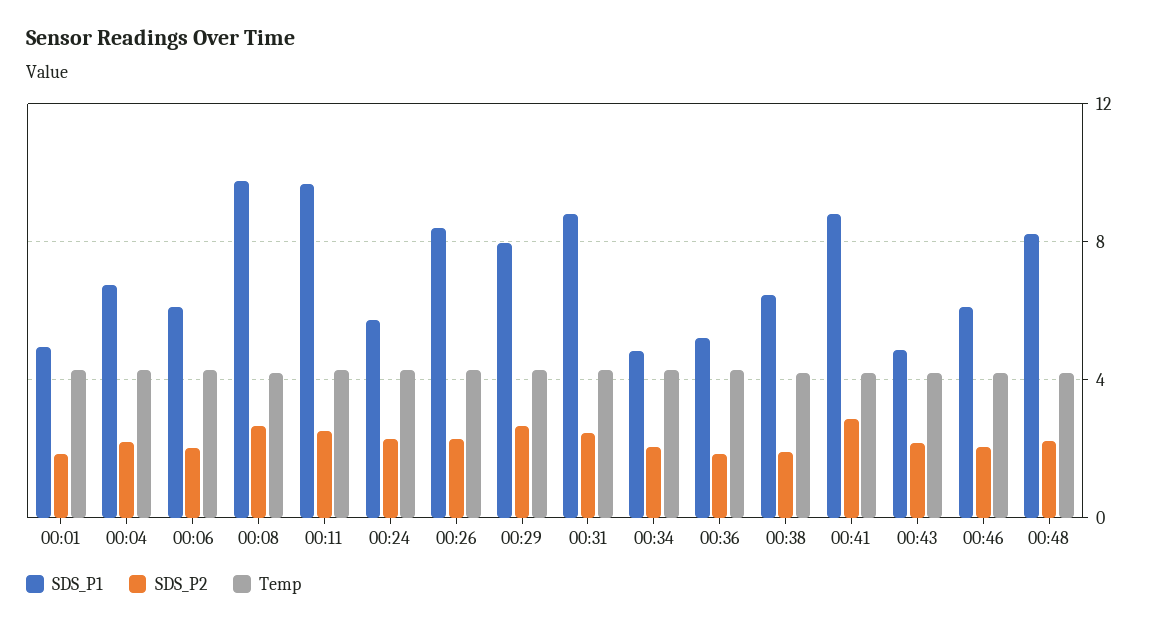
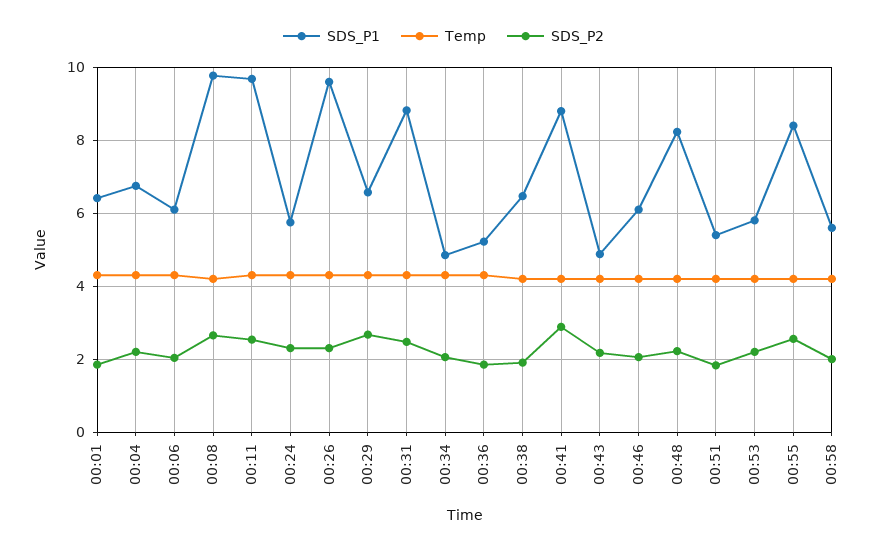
SDS_P1, 00:01: 5 -> 6.4
SDS_P1, 00:26: 8.5 -> 9.6
SDS_P1, 00:29: 8 -> 6.6
SDS_P1, 00:51: none -> 5.4
Temp, 00:51: none -> 4.2
SDS_P2, 00:51: none -> 1.8
SDS_P1, 00:53: none -> 5.8
Temp, 00:53: none -> 4.2
SDS_P2, 00:53: none -> 2.2
SDS_P1, 00:55: none -> 8.4
Temp, 00:55: none -> 4.2
SDS_P2, 00:55: none -> 2.6
SDS_P1, 00:58: none -> 5.6
Temp, 00:58: none -> 4.2
SDS_P2, 00:58: none -> 2

